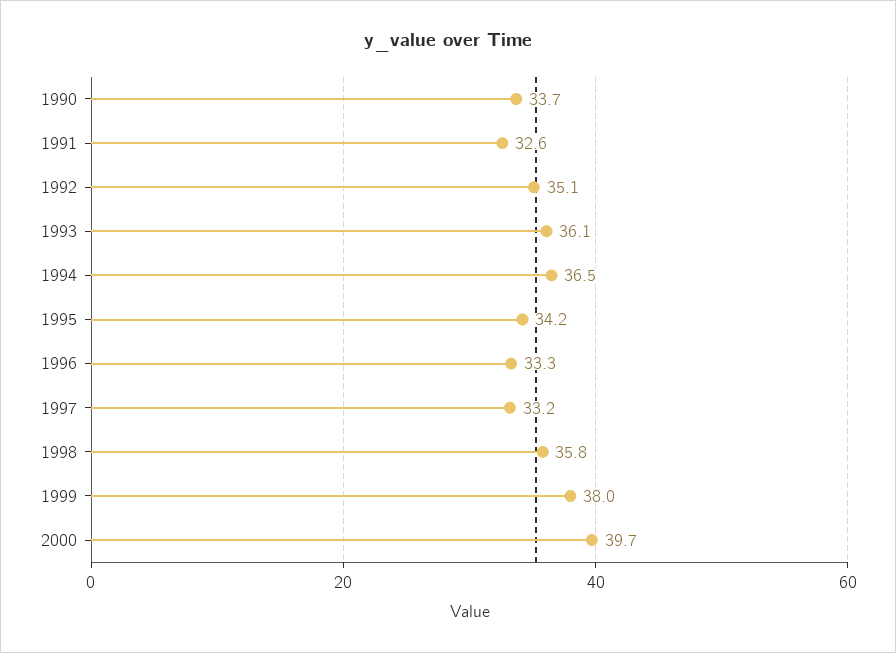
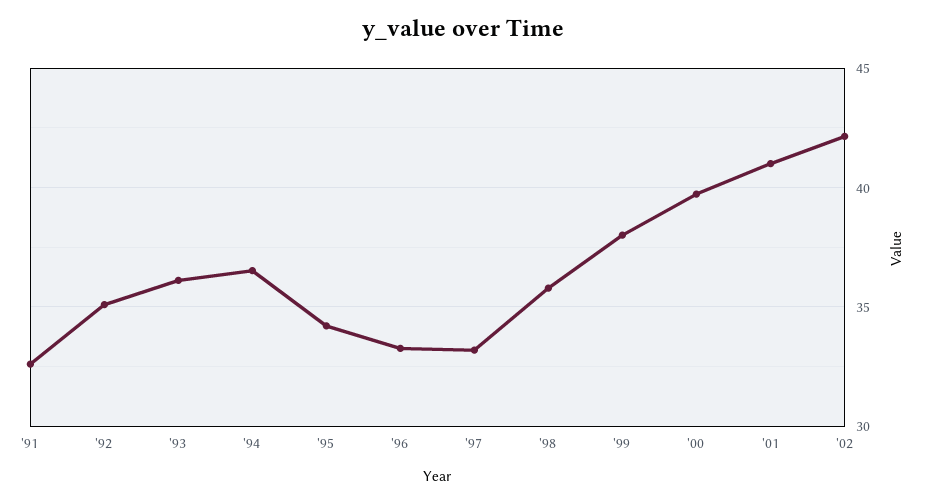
1990: 33.7 -> none
'01: none -> 41
'02: none -> 42

